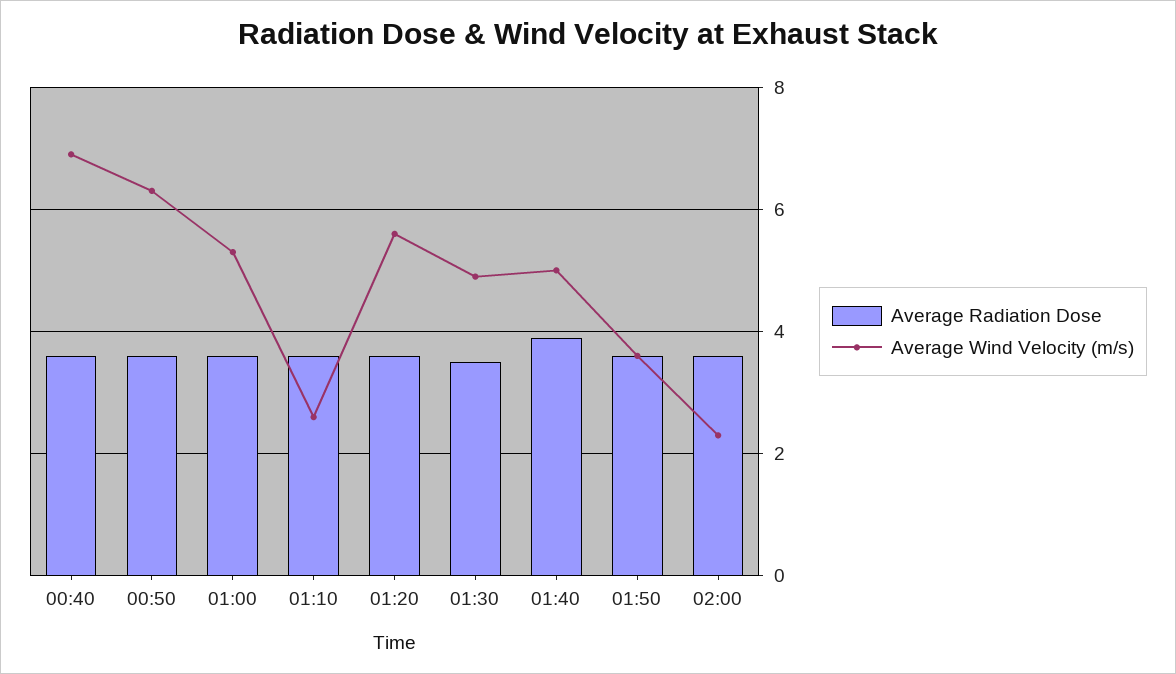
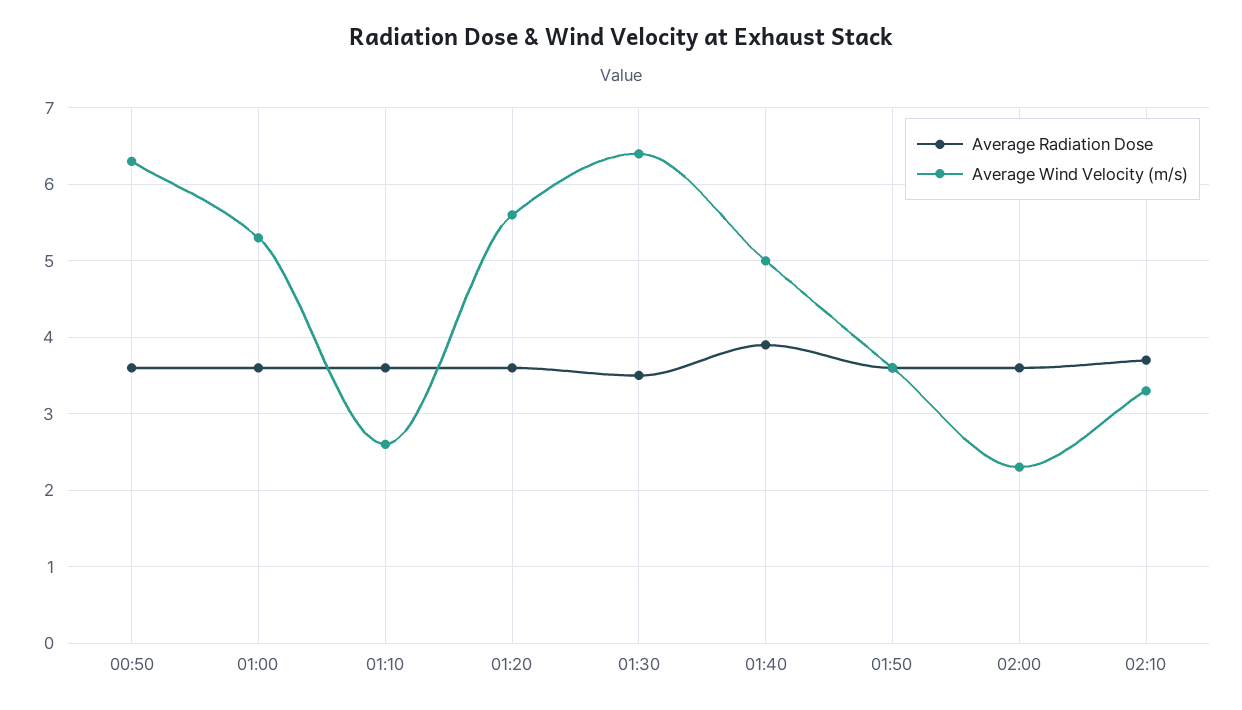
Average Radiation Dose, 00:40: 3.5 -> none
Average Wind Velocity (m/s), 00:40: 7 -> none
Average Wind Velocity (m/s), 01:30: 5 -> 6.4
Average Radiation Dose, 02:10: none -> 3.7
Average Wind Velocity (m/s), 02:10: none -> 3.3

